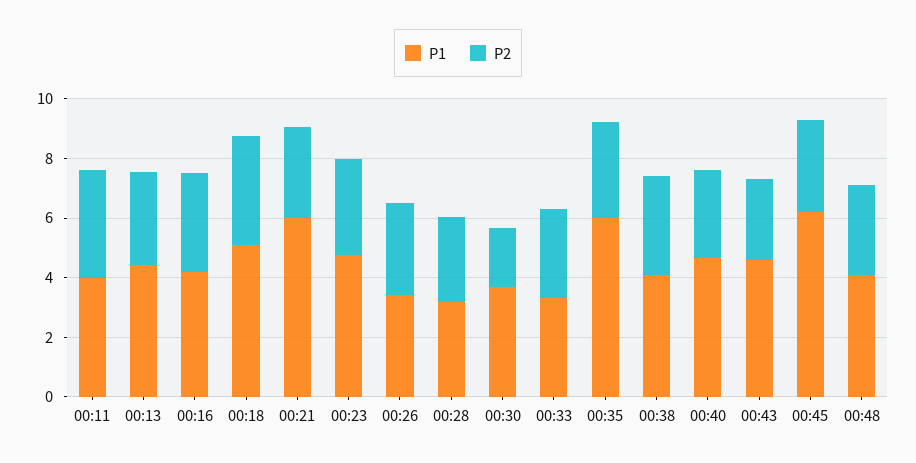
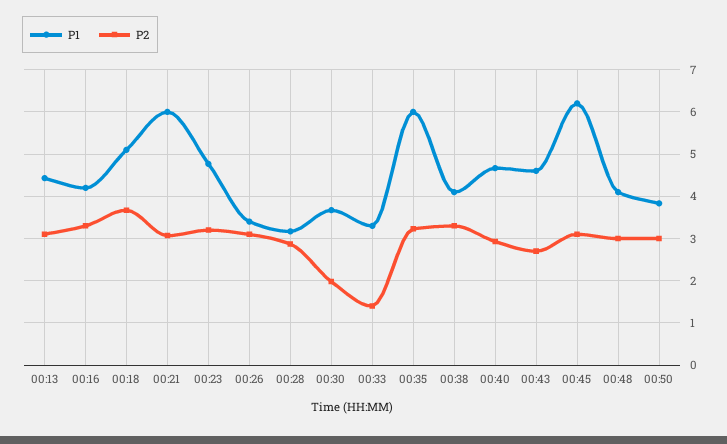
P1, 00:11: 4 -> none
P2, 00:11: 3.5 -> none
P2, 00:33: 3 -> 1.4
P1, 00:50: none -> 3.8
P2, 00:50: none -> 3

